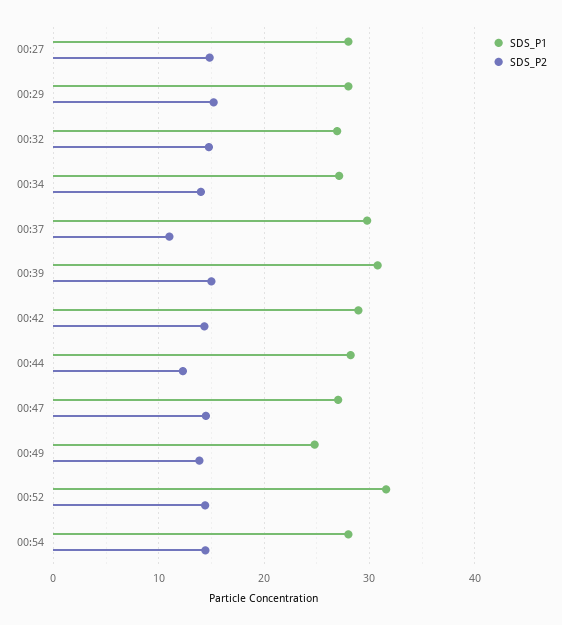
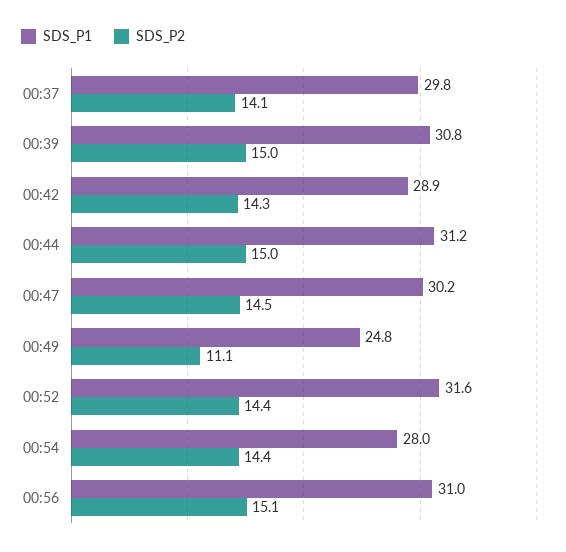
SDS_P1, 00:27: 28 -> none
SDS_P2, 00:27: 15 -> none
SDS_P1, 00:29: 28 -> none
SDS_P2, 00:29: 15 -> none
SDS_P1, 00:32: 27 -> none
SDS_P2, 00:32: 15 -> none
SDS_P1, 00:34: 27 -> none
SDS_P2, 00:34: 14 -> none
SDS_P2, 00:37: 11 -> 14.1
SDS_P1, 00:44: 28 -> 31.2
SDS_P2, 00:44: 12 -> 15
SDS_P1, 00:47: 27 -> 30.2
SDS_P2, 00:49: 14 -> 11.1
SDS_P1, 00:56: none -> 31
SDS_P2, 00:56: none -> 15.1

